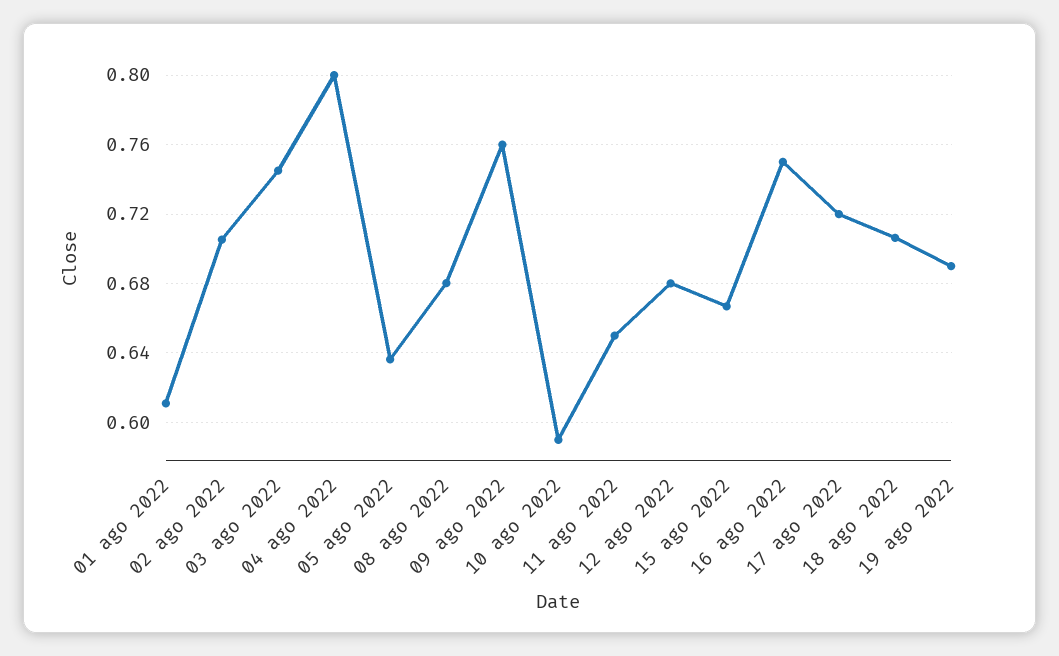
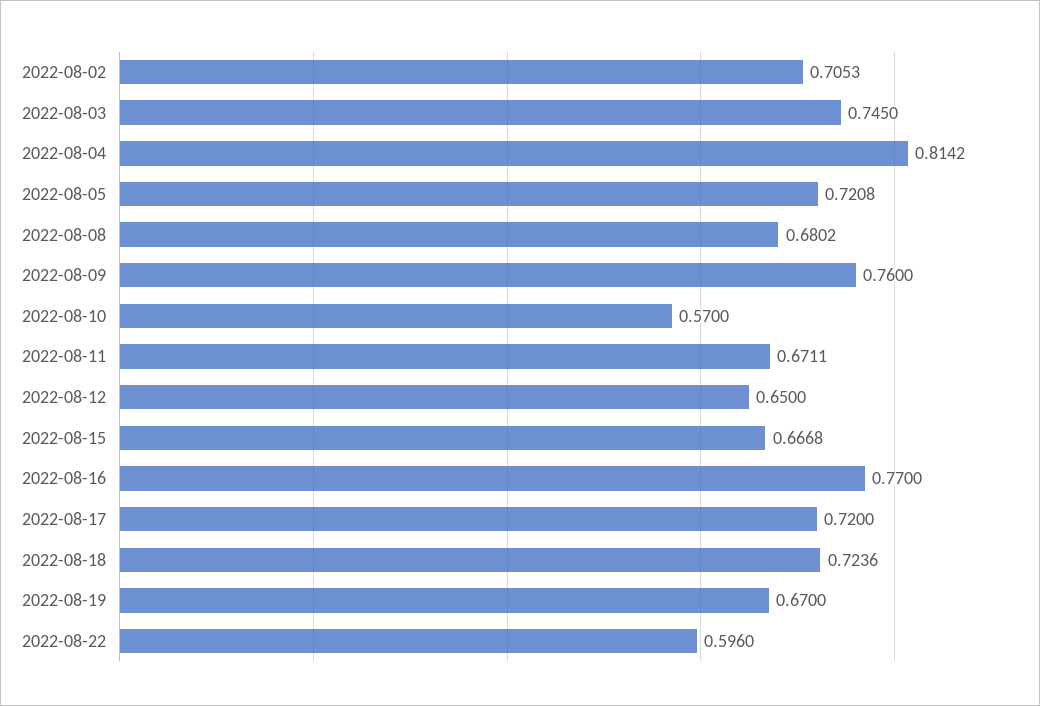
01 ago 2022: 0.61 -> none
04 ago 2022: 0.8 -> 0.8142
05 ago 2022: 0.635 -> 0.7208
10 ago 2022: 0.59 -> 0.57
11 ago 2022: 0.65 -> 0.6711
12 ago 2022: 0.68 -> 0.65
16 ago 2022: 0.75 -> 0.77
18 ago 2022: 0.705 -> 0.7236
19 ago 2022: 0.69 -> 0.67
2022-08-22: none -> 0.596

